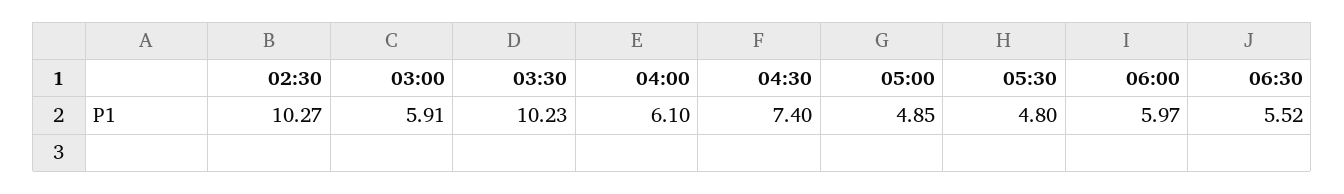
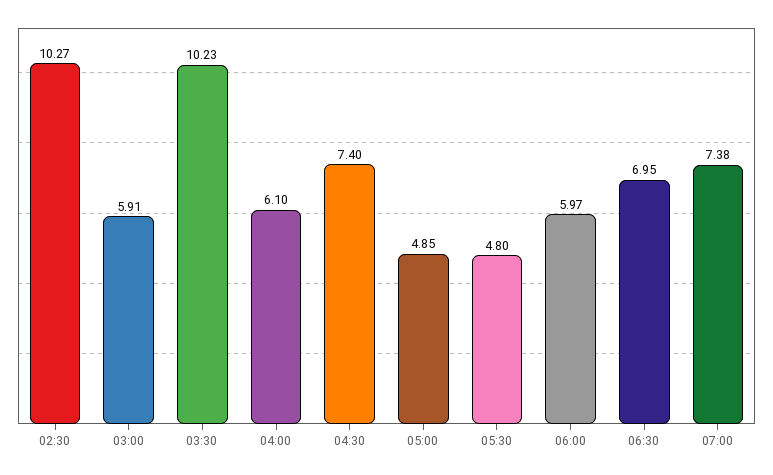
06:30: 5.52 -> 6.95
07:00: none -> 7.38

